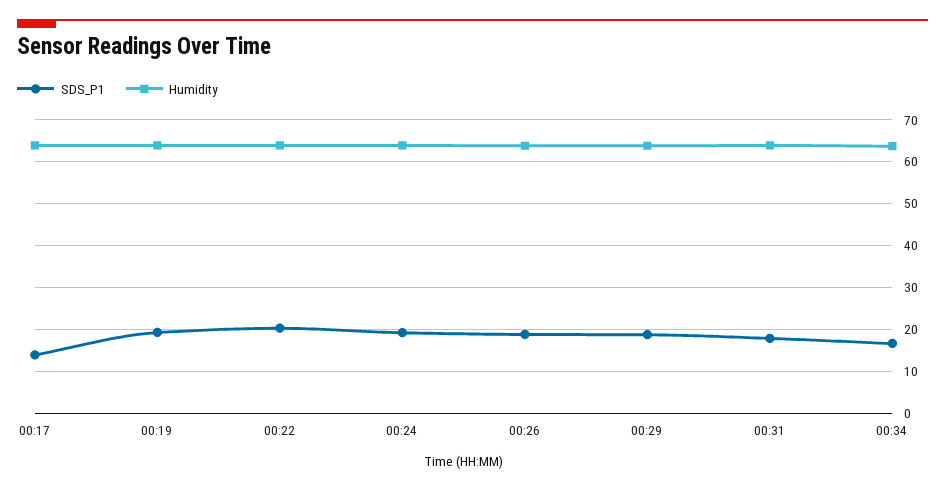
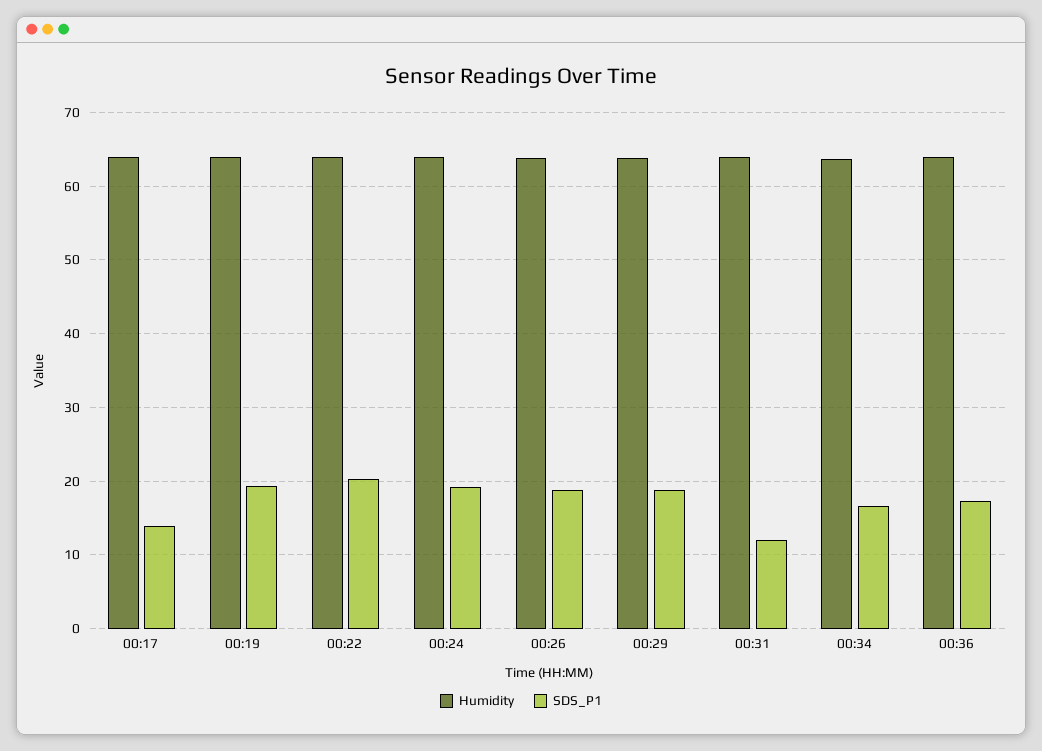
SDS_P1, 00:31: 18 -> 12
Humidity, 00:36: none -> 64
SDS_P1, 00:36: none -> 17

